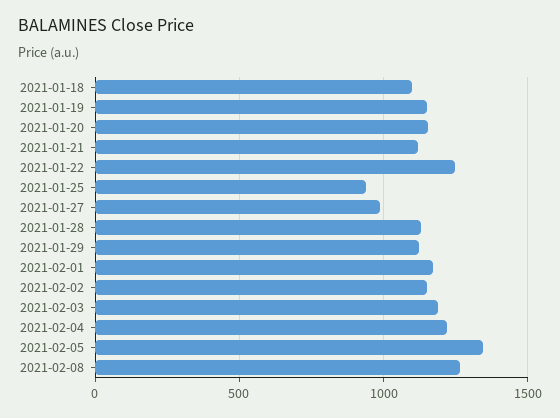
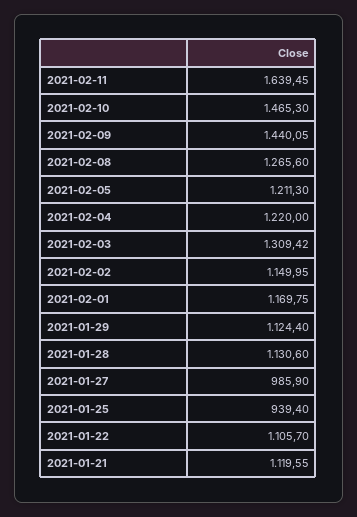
2021-01-18: 1100 -> none
2021-01-19: 1150 -> none
2021-01-20: 1150 -> none
2021-01-22: 1250 -> 1105.7
2021-02-03: 1200 -> 1309.42
2021-02-05: 1350 -> 1211.3
2021-02-11: none -> 1639.45
2021-02-10: none -> 1465.3
2021-02-09: none -> 1440.05

